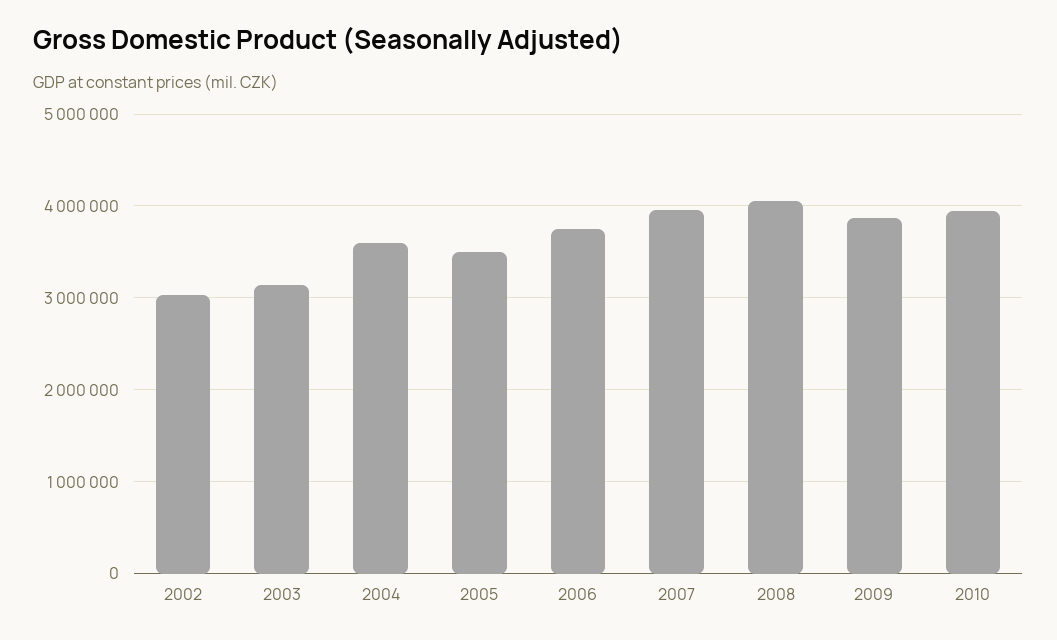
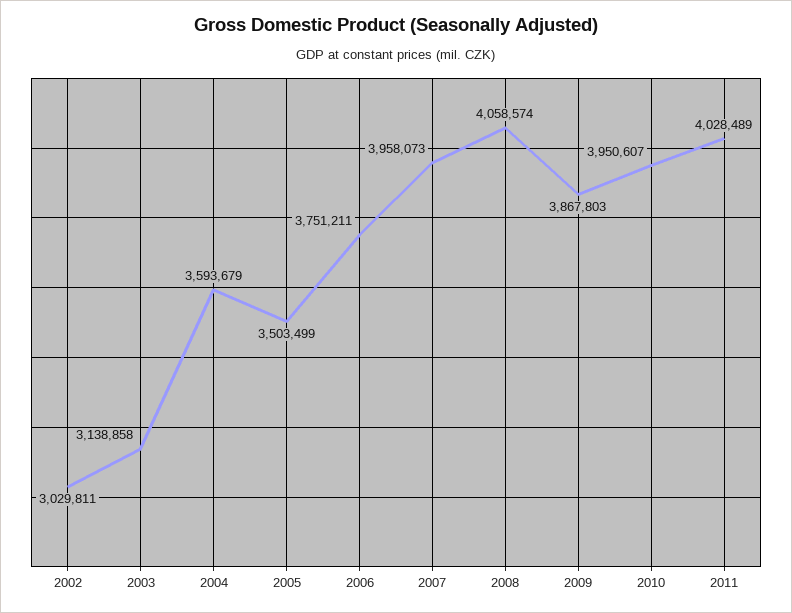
2011: none -> 4028489

